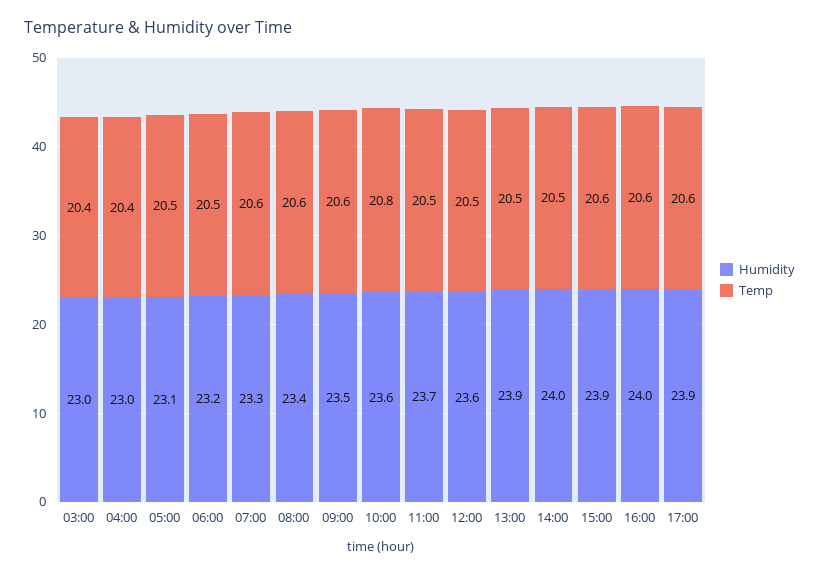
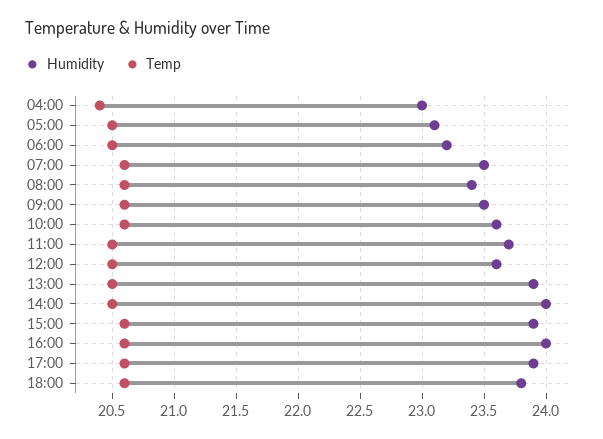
Humidity, 03:00: 23 -> none
Temp, 03:00: 20.4 -> none
Humidity, 07:00: 23.3 -> 23.5
Temp, 10:00: 20.8 -> 20.6
Humidity, 18:00: none -> 23.8
Temp, 18:00: none -> 20.6

